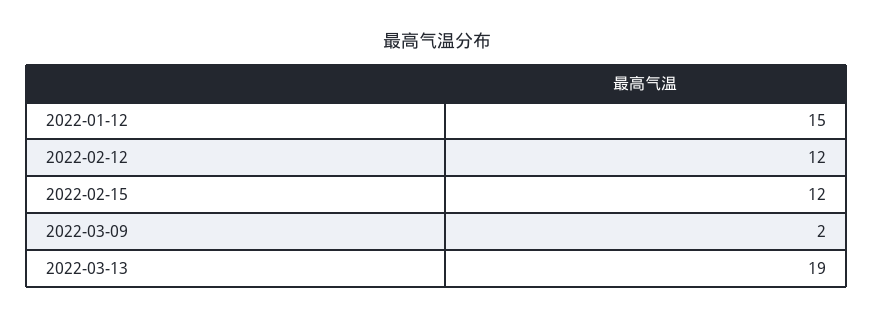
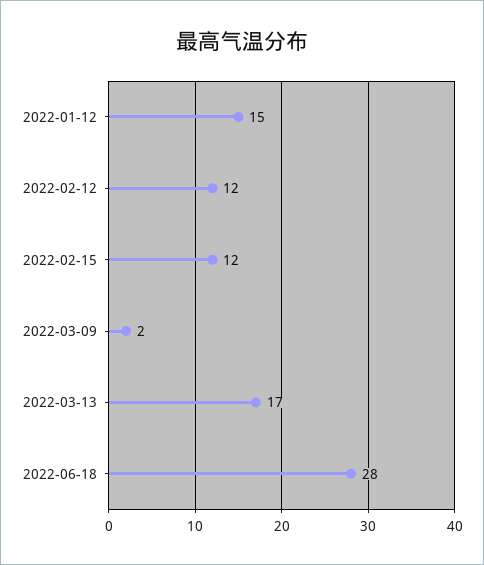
2022-03-13: 19 -> 17
2022-06-18: none -> 28

